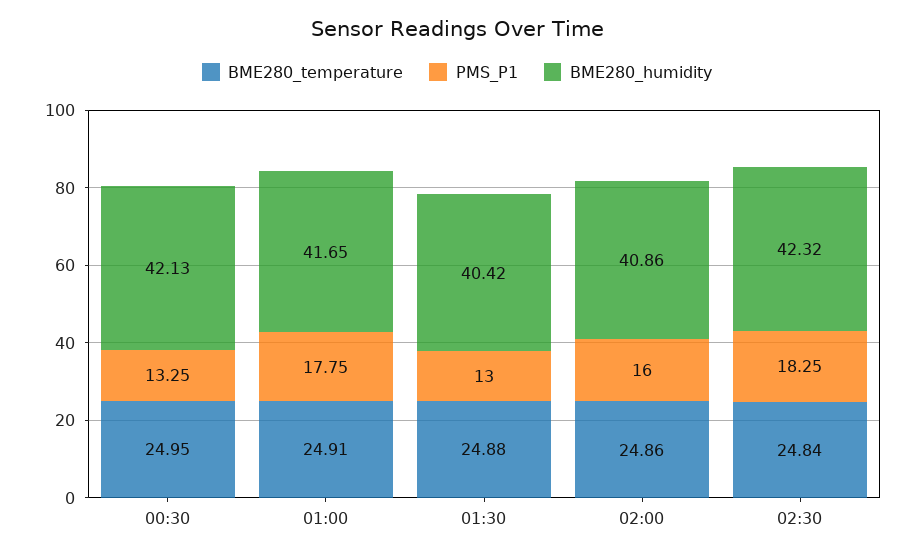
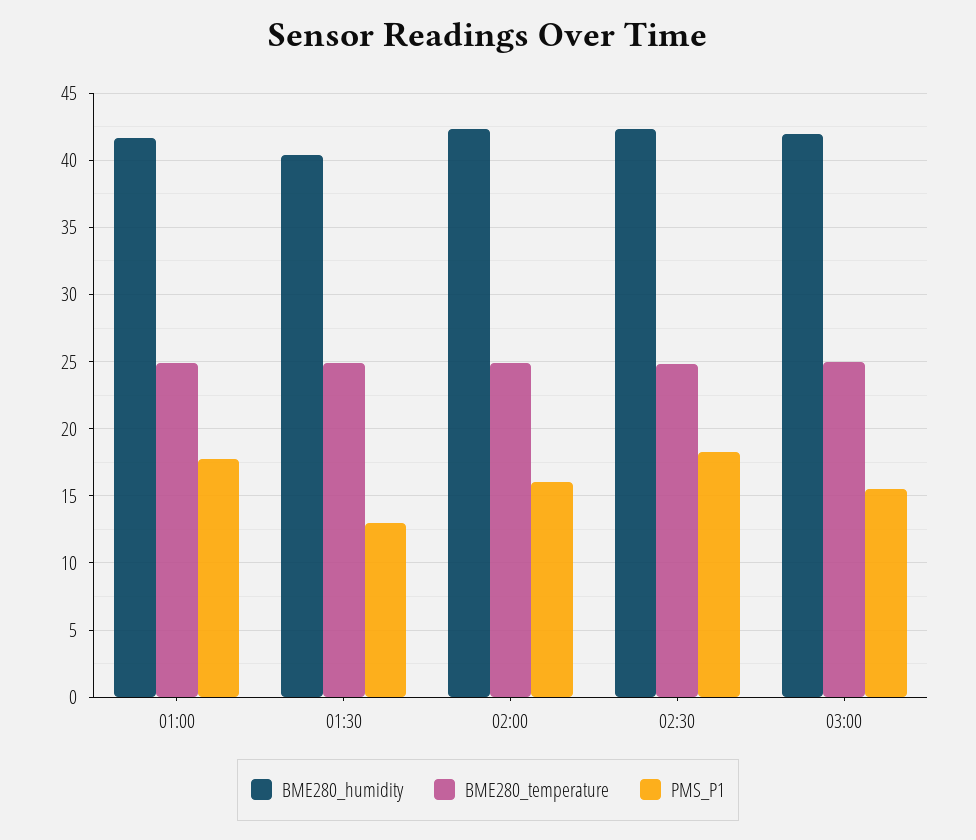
BME280_temperature, 00:30: 24.95 -> none
PMS_P1, 00:30: 13.25 -> none
BME280_humidity, 00:30: 42.13 -> none
BME280_humidity, 02:00: 40.86 -> 42.5
BME280_humidity, 03:00: none -> 42
BME280_temperature, 03:00: none -> 25
PMS_P1, 03:00: none -> 15.5

